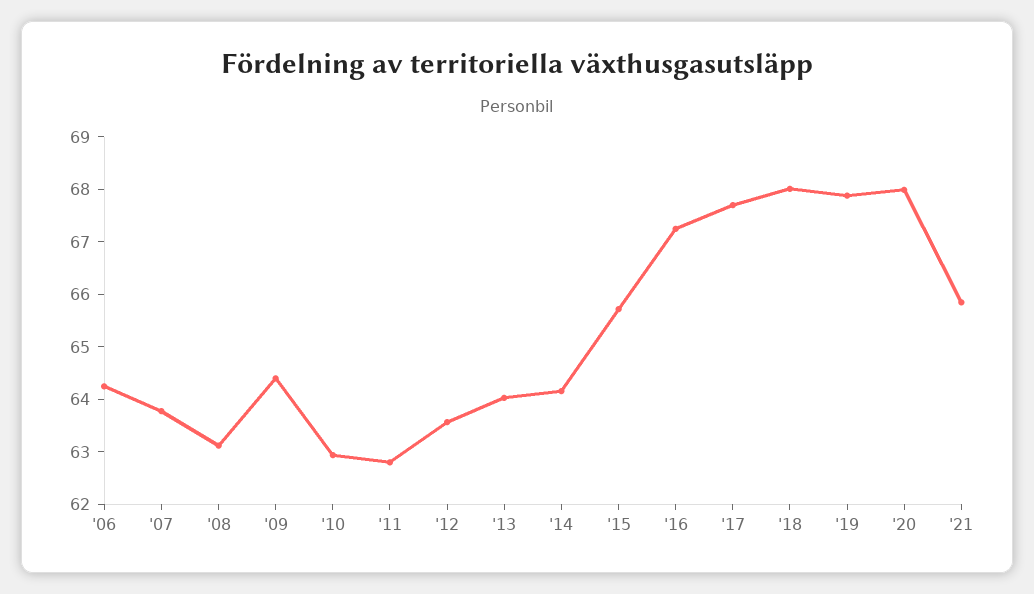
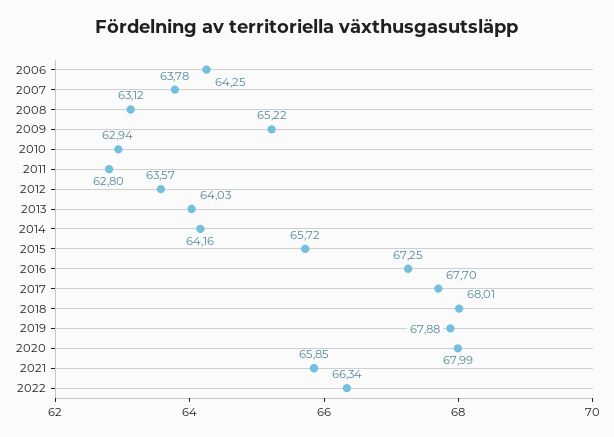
'09: 64.4 -> 65.22
2022: none -> 66.34

